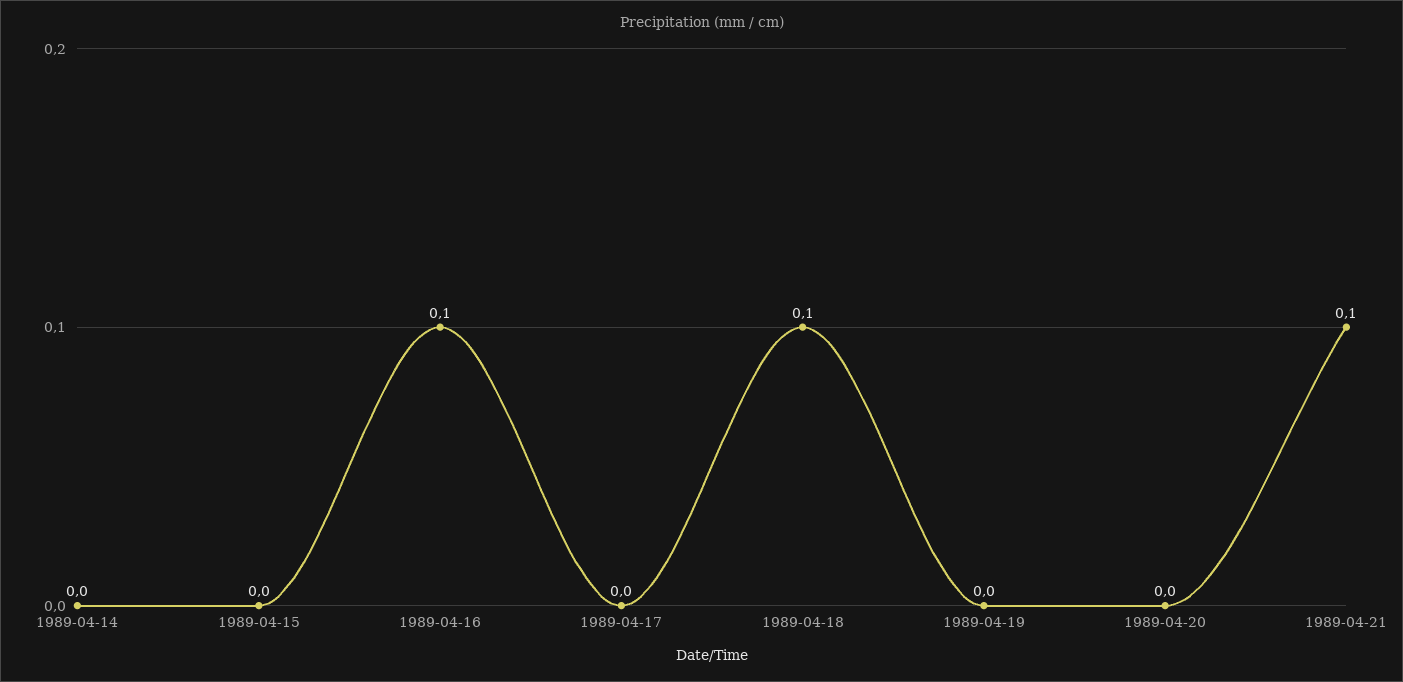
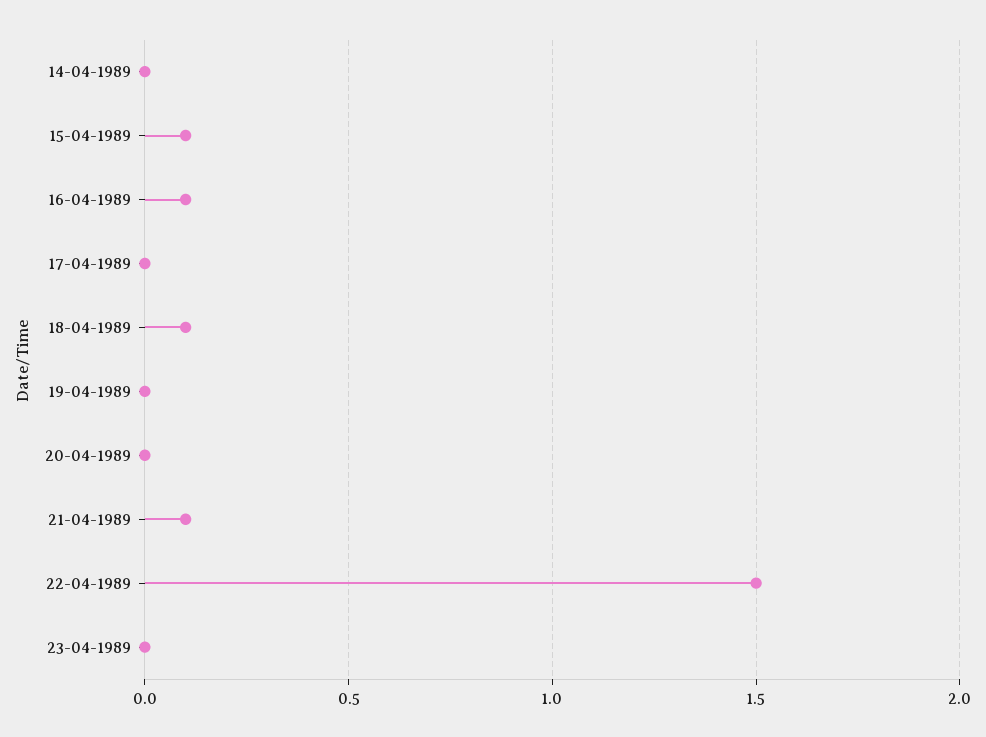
1989-04-15: 0 -> 0.1
22-04-1989: none -> 1.5
23-04-1989: none -> 0

